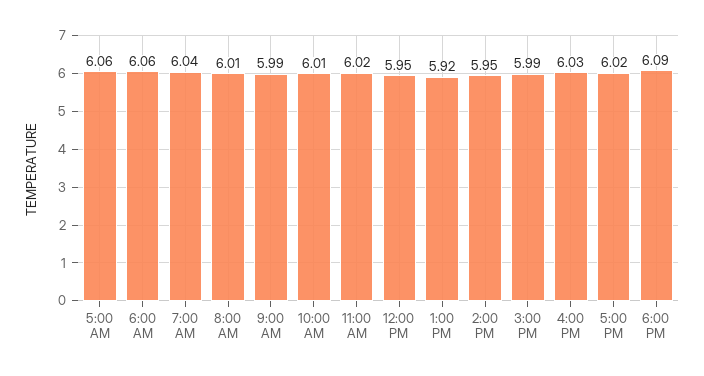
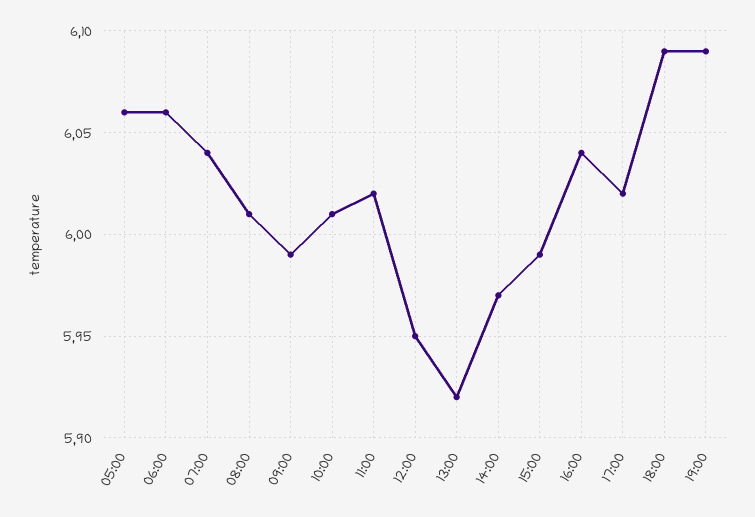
2:00 PM: 5.95 -> 5.97
4:00 PM: 6.03 -> 6.04
19:00: none -> 6.09

